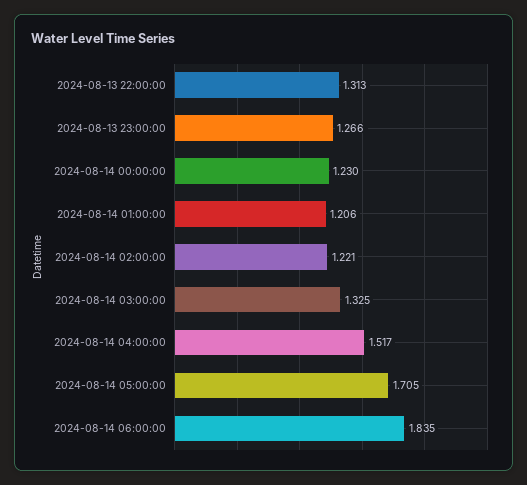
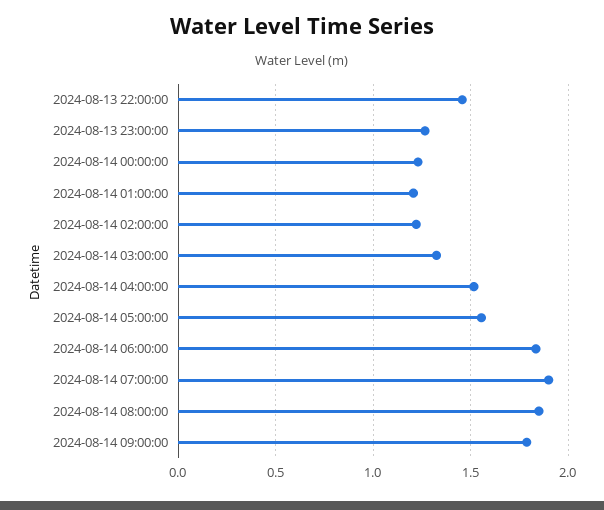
2024-08-13 22:00:00: 1.313 -> 1.45
2024-08-14 05:00:00: 1.705 -> 1.55
2024-08-14 07:00:00: none -> 1.9
2024-08-14 08:00:00: none -> 1.85
2024-08-14 09:00:00: none -> 1.8

